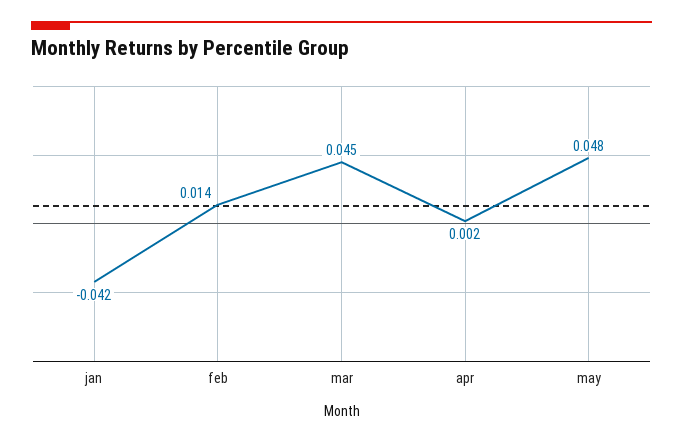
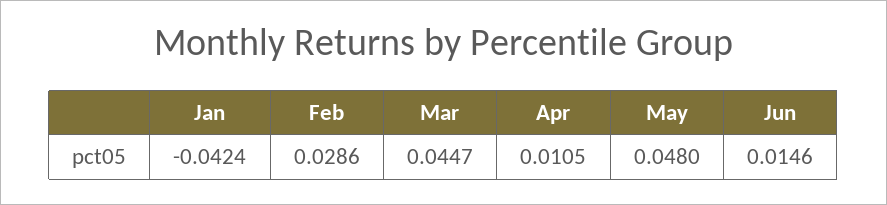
feb: 0.014 -> 0.0286
apr: 0.002 -> 0.0105
Jun: none -> 0.0146

